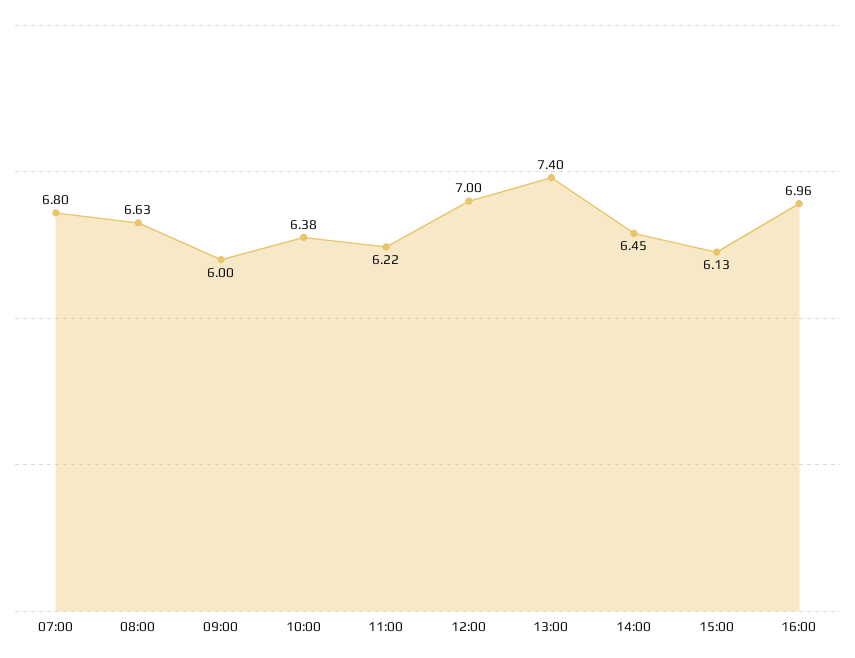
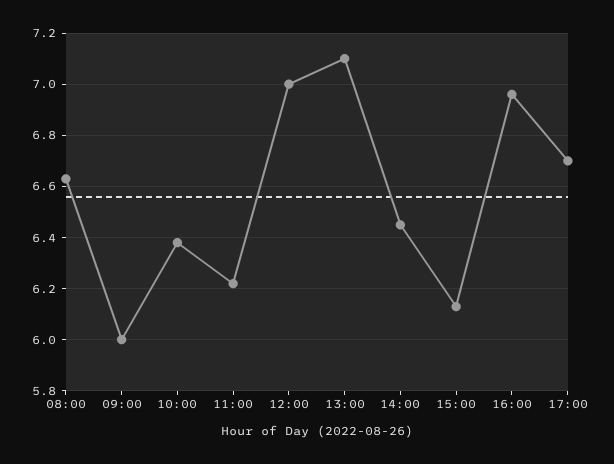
07:00: 6.8 -> none
13:00: 7.4 -> 7.1
17:00: none -> 6.7

